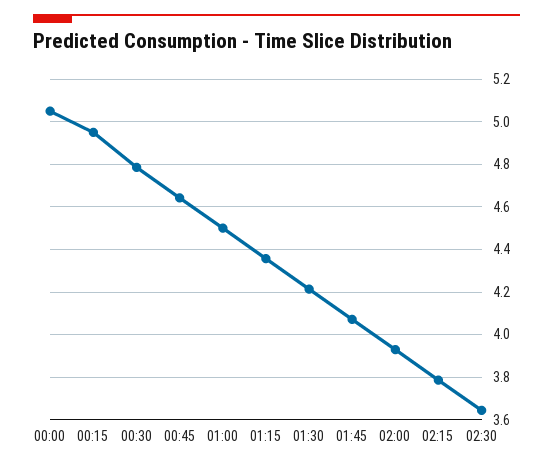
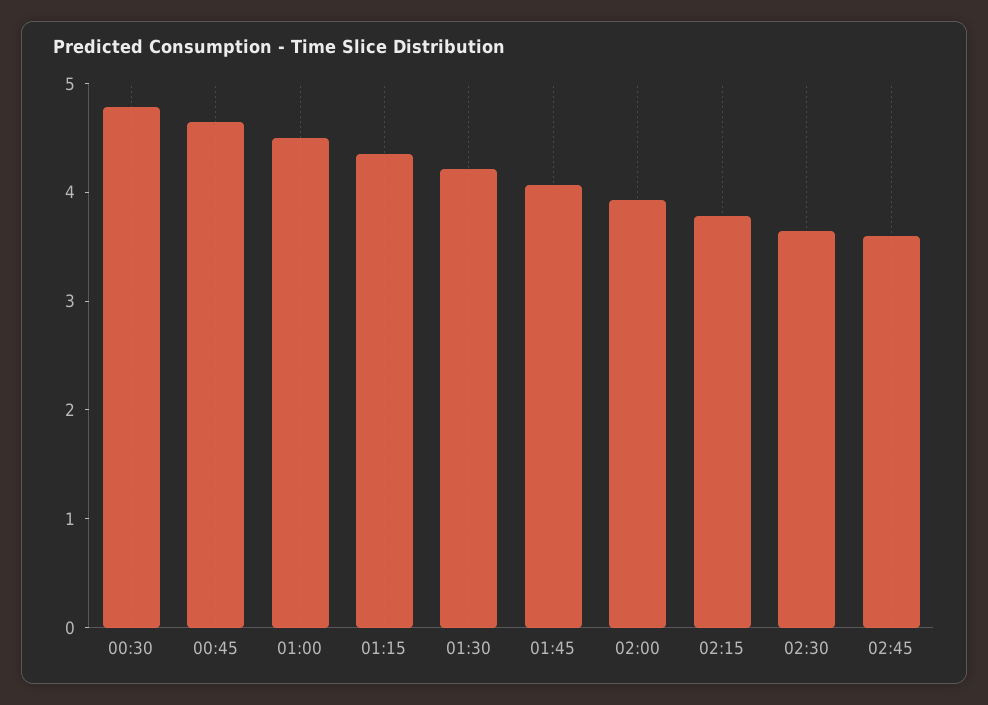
00:00: 5.05 -> none
00:15: 4.95 -> none
02:45: none -> 3.6

